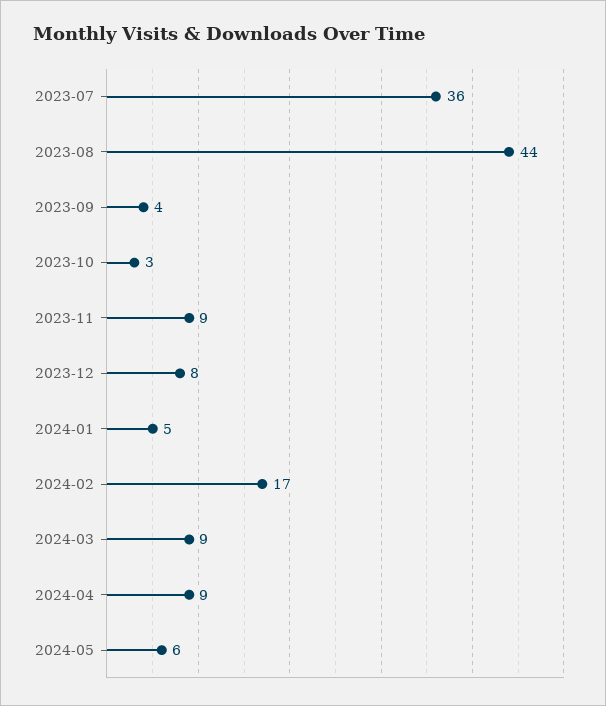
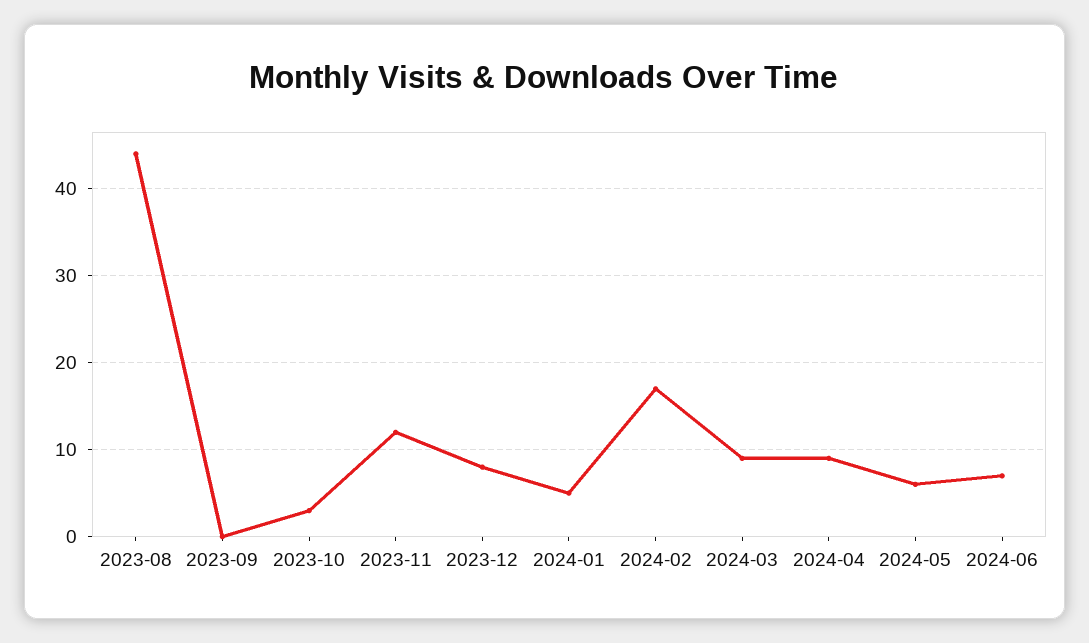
2023-07: 36 -> none
2023-09: 4 -> 0
2023-11: 9 -> 12
2024-06: none -> 7

